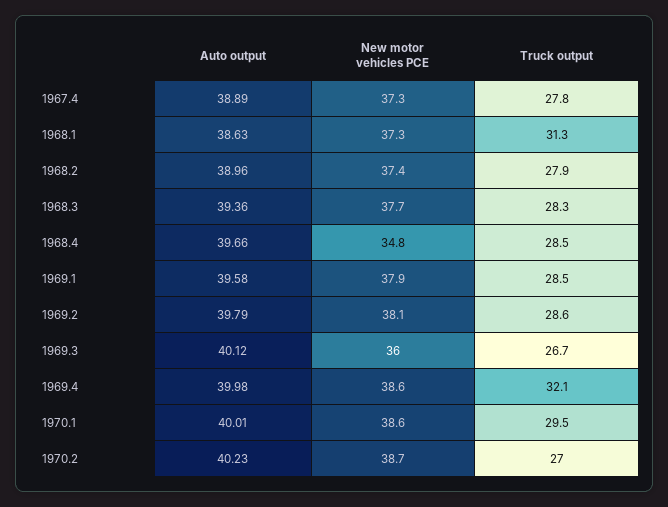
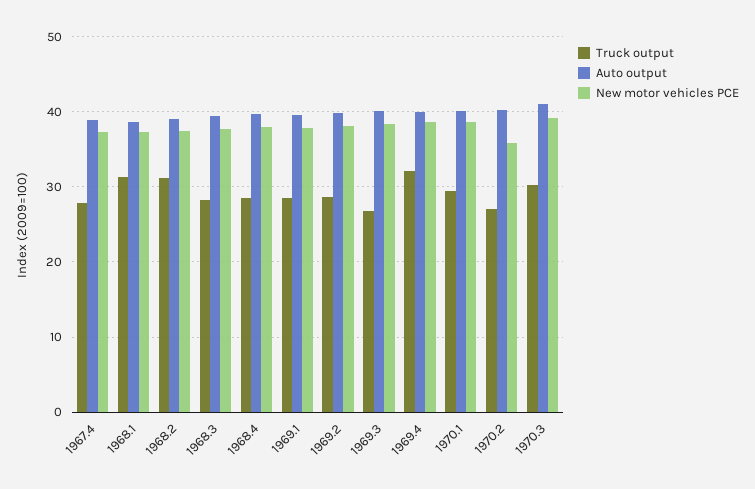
Truck output, 1968.2: 27.9 -> 31
New motor vehicles PCE, 1968.4: 34.8 -> 38
New motor vehicles PCE, 1969.3: 36 -> 38
New motor vehicles PCE, 1970.2: 38.7 -> 36
Truck output, 1970.3: none -> 30
Auto output, 1970.3: none -> 41
New motor vehicles PCE, 1970.3: none -> 39

